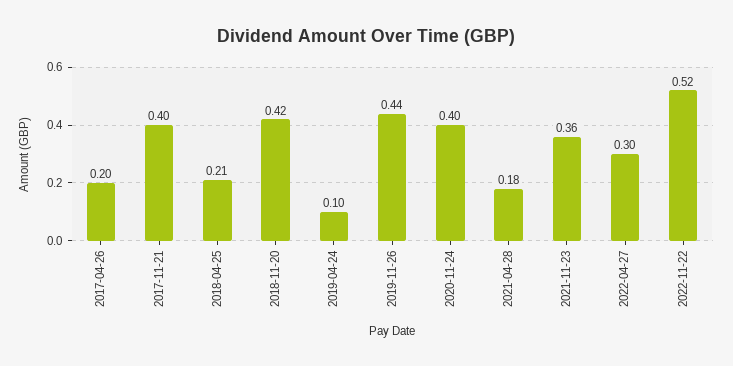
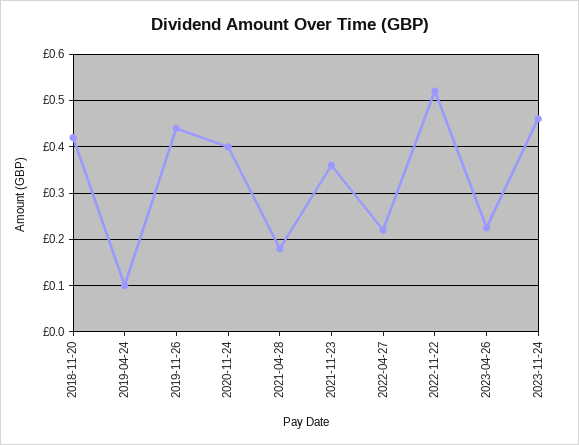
2017-04-26: 0.2 -> none
2017-11-21: 0.4 -> none
2018-04-25: 0.21 -> none
2022-04-27: 0.3 -> 0.22
2023-04-26: none -> 0.22
2023-11-24: none -> 0.46

